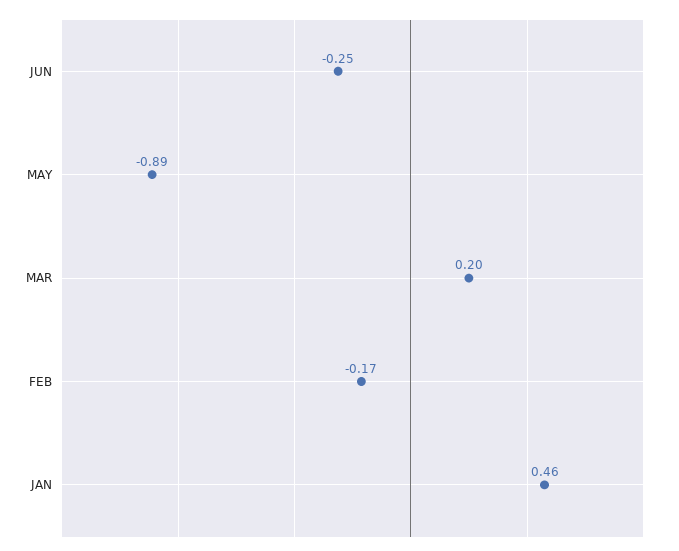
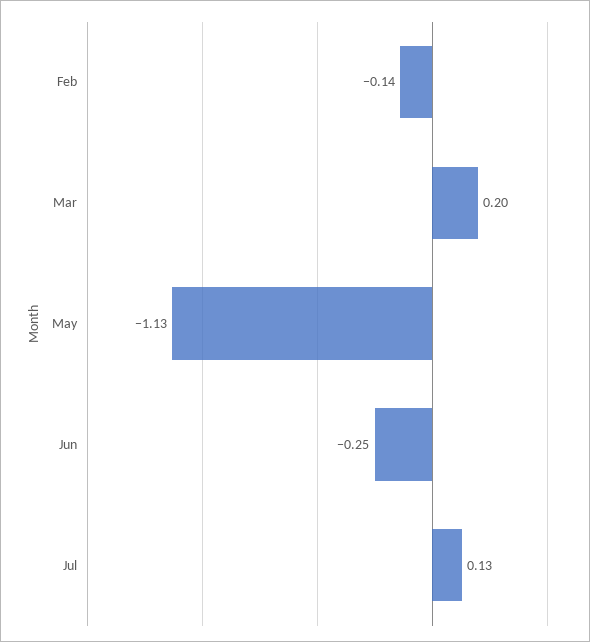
MAY: -0.89 -> -1.13
FEB: -0.17 -> -0.14
JAN: 0.46 -> none
Jul: none -> 0.13

